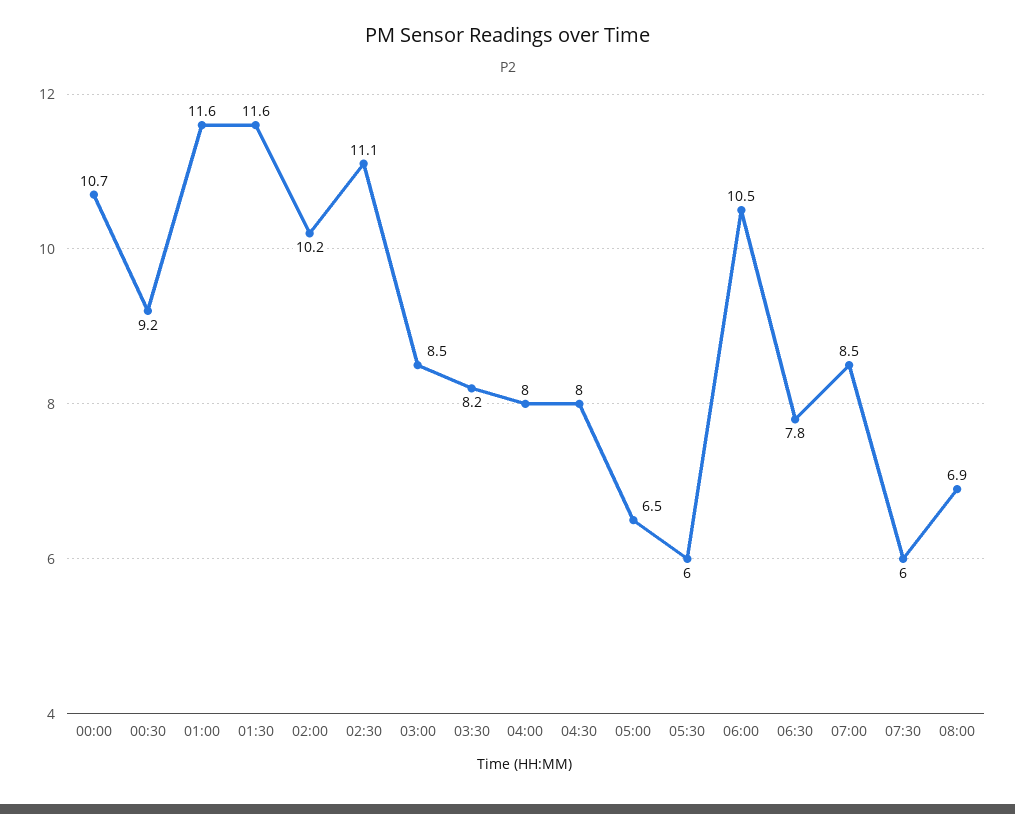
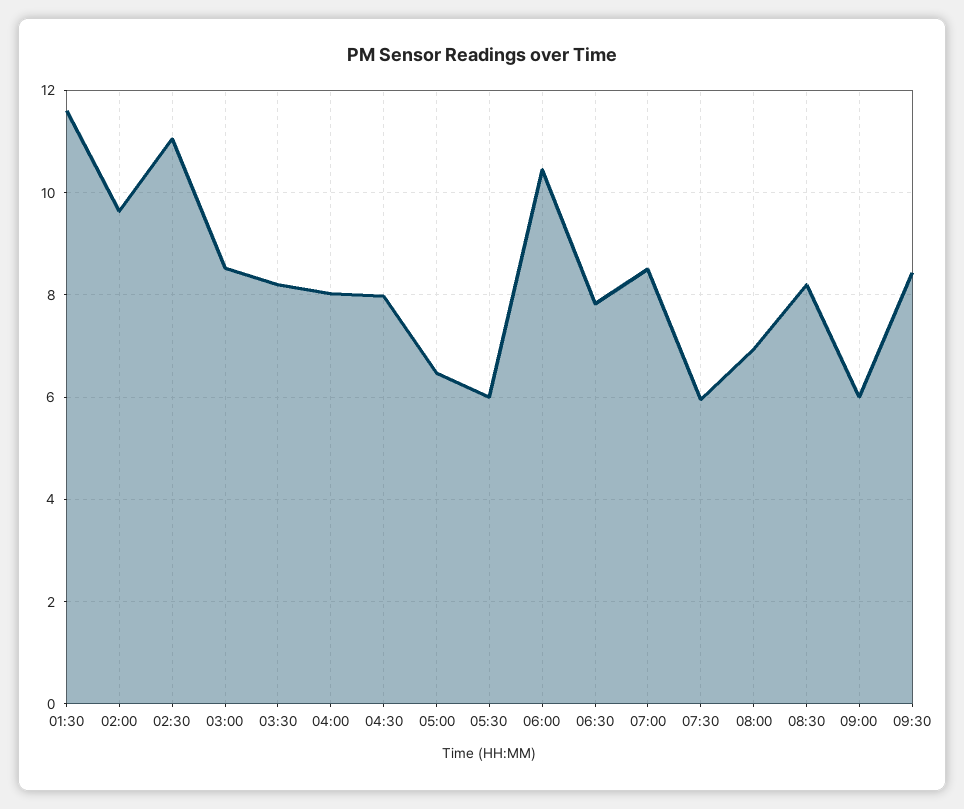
00:00: 10.7 -> none
00:30: 9.2 -> none
01:00: 11.6 -> none
02:00: 10.2 -> 9.6
08:30: none -> 8.2
09:00: none -> 6
09:30: none -> 8.4

